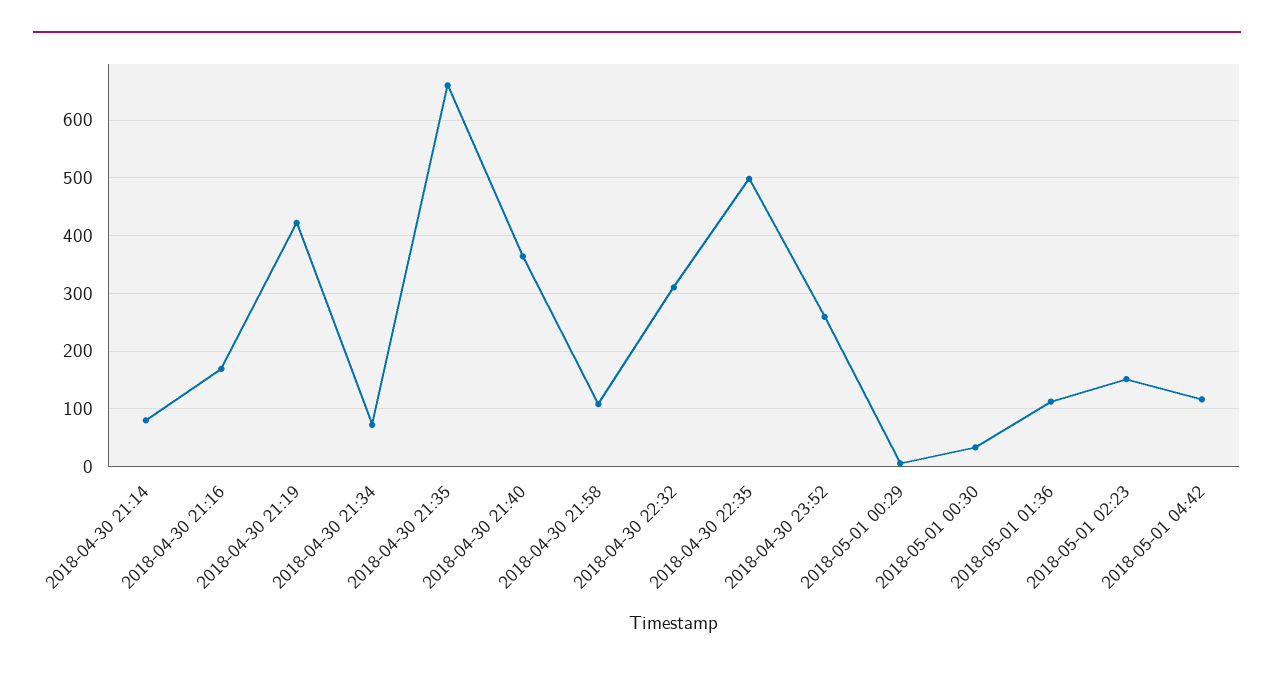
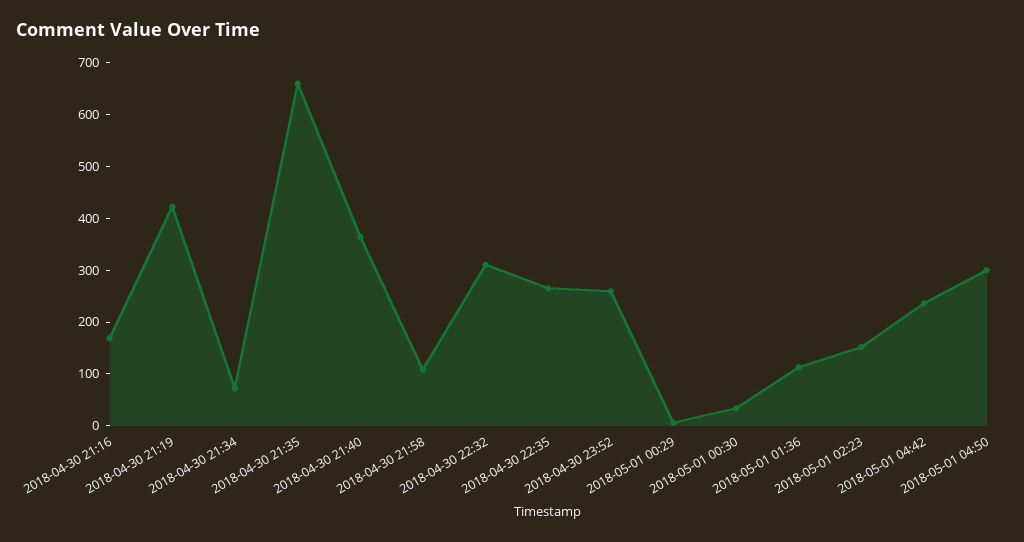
2018-04-30 21:14: 80 -> none
2018-04-30 22:35: 500 -> 260
2018-05-01 04:42: 120 -> 240
2018-05-01 04:50: none -> 300

